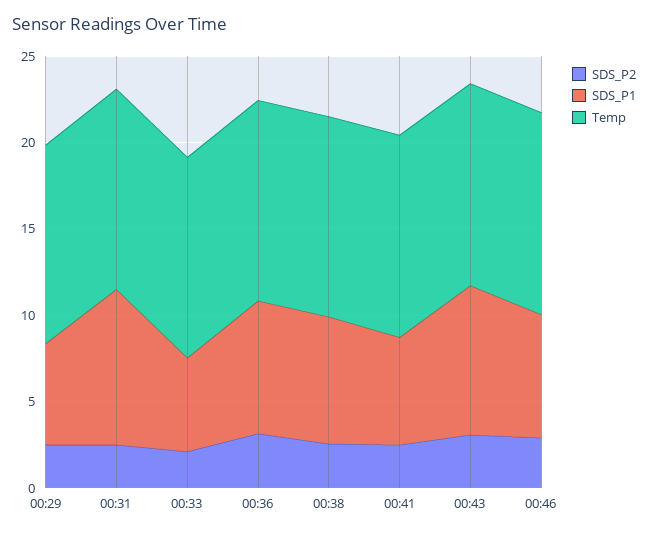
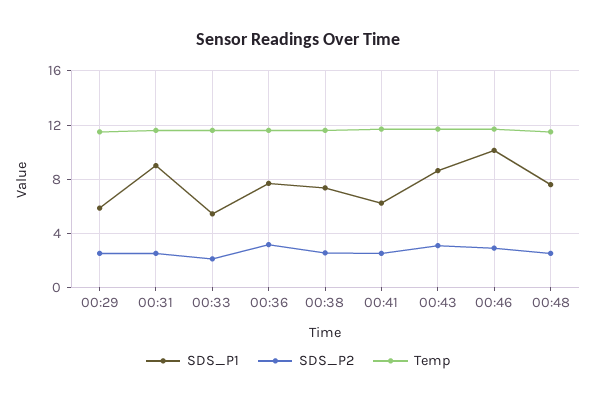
SDS_P1, 00:46: 7 -> 10
SDS_P1, 00:48: none -> 7.5
SDS_P2, 00:48: none -> 2.5
Temp, 00:48: none -> 11.5

